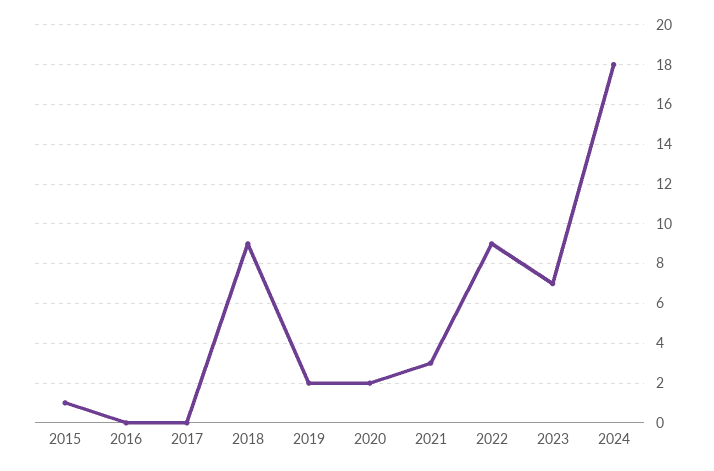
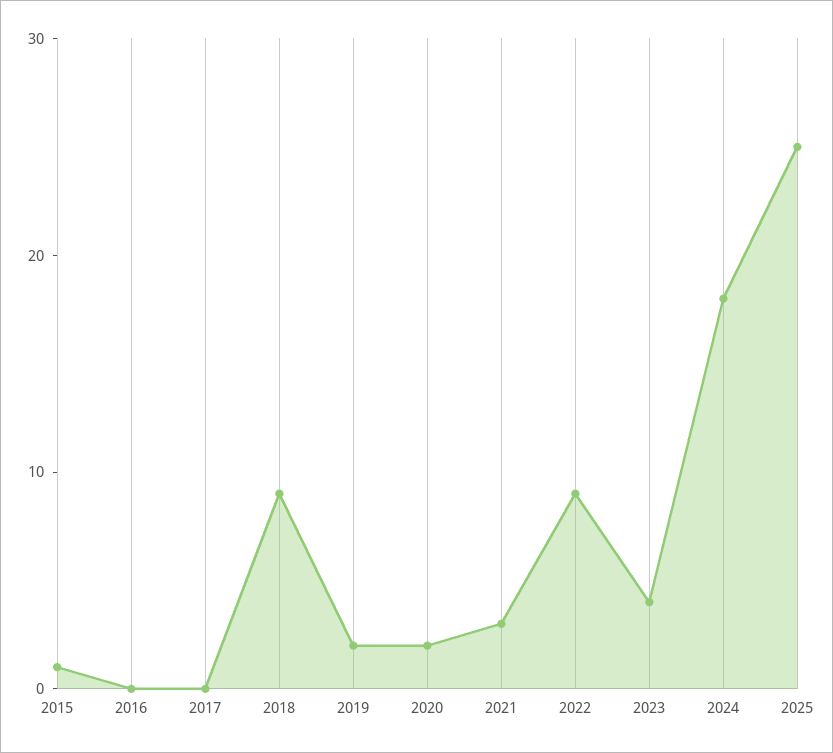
2023: 7 -> 4
2025: none -> 25

